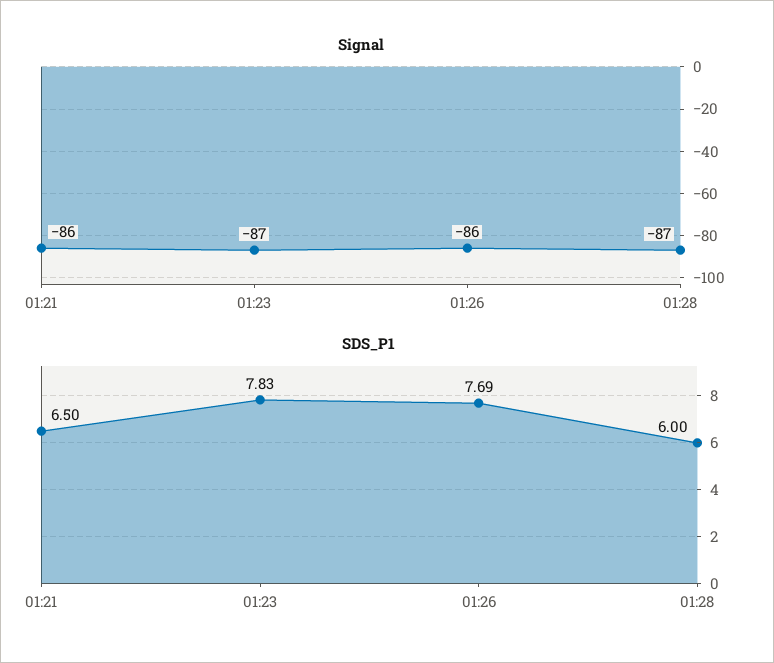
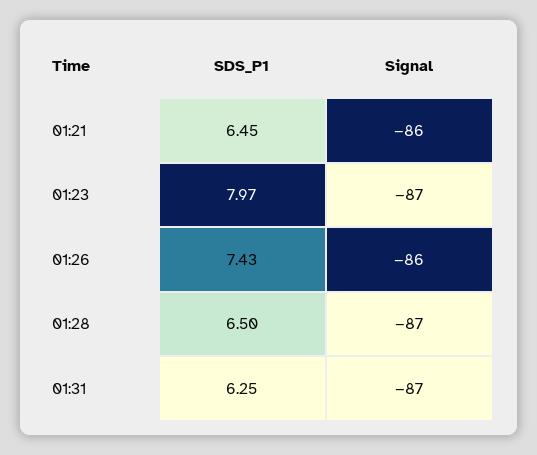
SDS_P1, 01:21: 6.5 -> 6.45
SDS_P1, 01:23: 7.83 -> 7.97
SDS_P1, 01:26: 7.69 -> 7.43
SDS_P1, 01:28: 6 -> 6.5
SDS_P1, 01:31: none -> 6.25
Signal, 01:31: none -> -87

